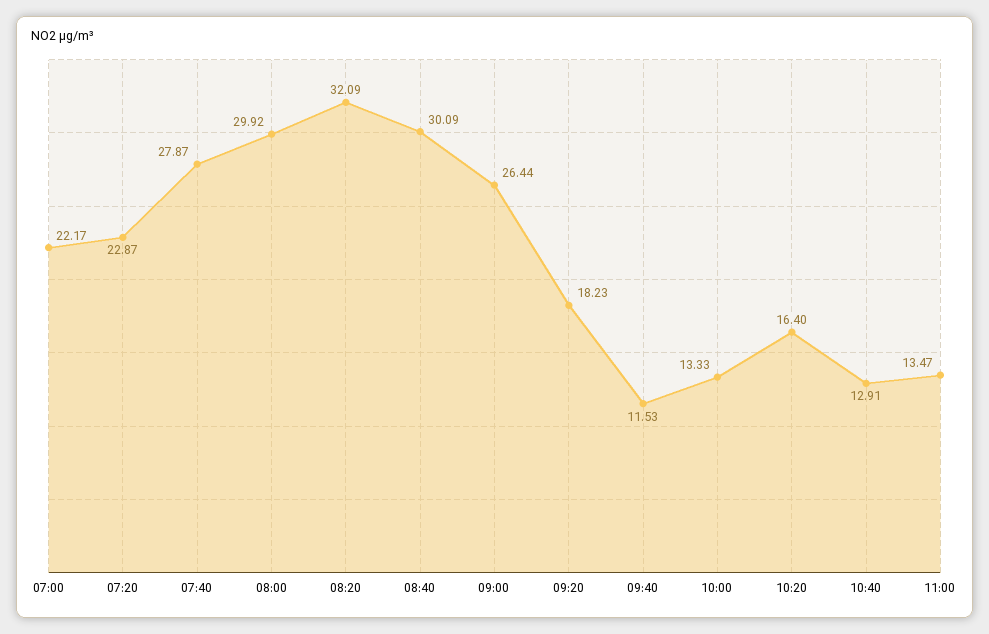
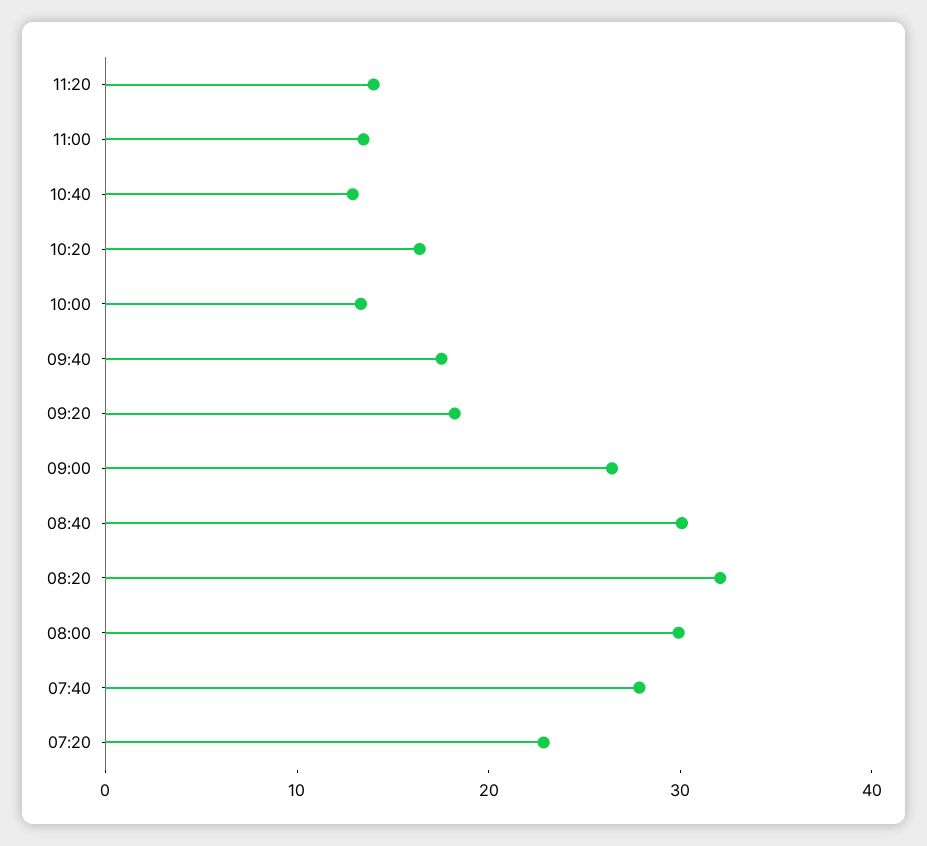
07:00: 22.17 -> none
09:40: 11.53 -> 18
11:20: none -> 14

